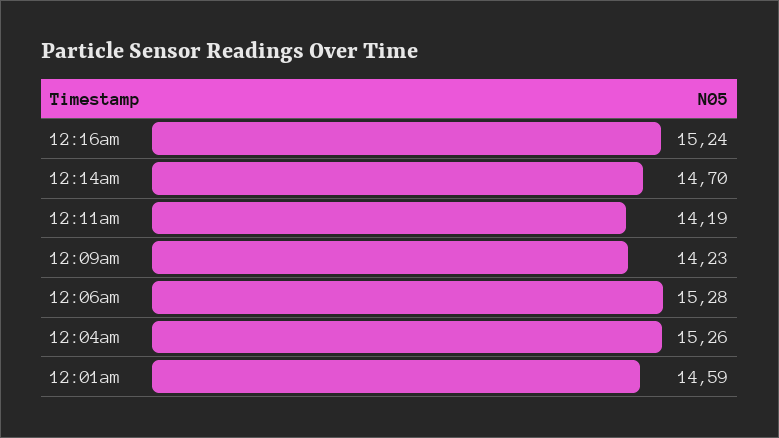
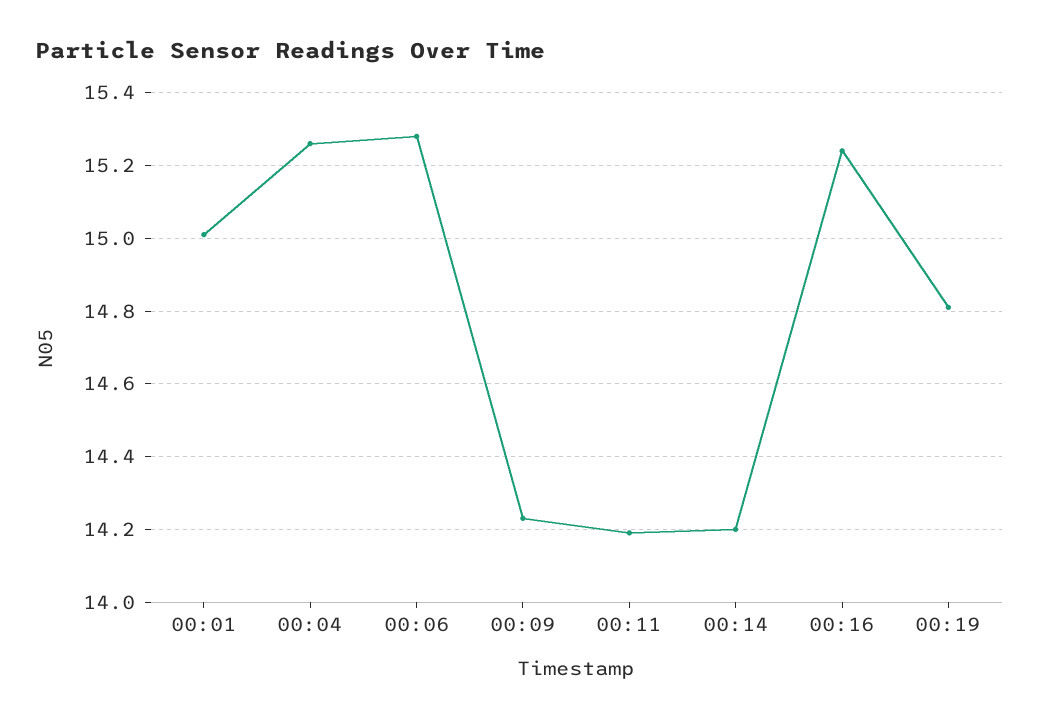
12:14am: 14.7 -> 14.2
12:01am: 14.59 -> 15
00:19: none -> 14.8

